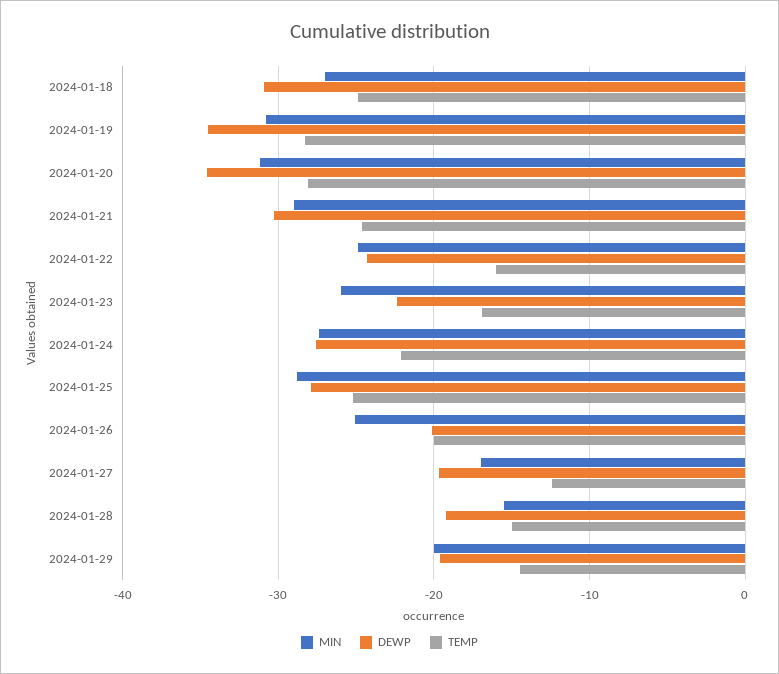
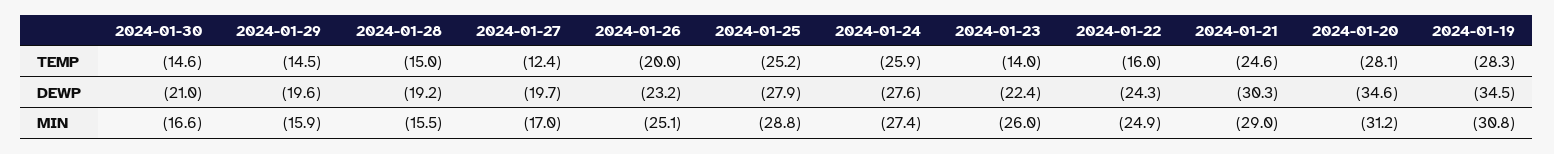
MIN, 2024-01-18: -27 -> none
DEWP, 2024-01-18: -31 -> none
TEMP, 2024-01-18: -25 -> none
TEMP, 2024-01-23: -17 -> -14
TEMP, 2024-01-24: -22 -> -25.9
DEWP, 2024-01-26: -20 -> -23.2
MIN, 2024-01-29: -20 -> -15.9
TEMP, 2024-01-30: none -> -14.6
DEWP, 2024-01-30: none -> -21
MIN, 2024-01-30: none -> -16.6

